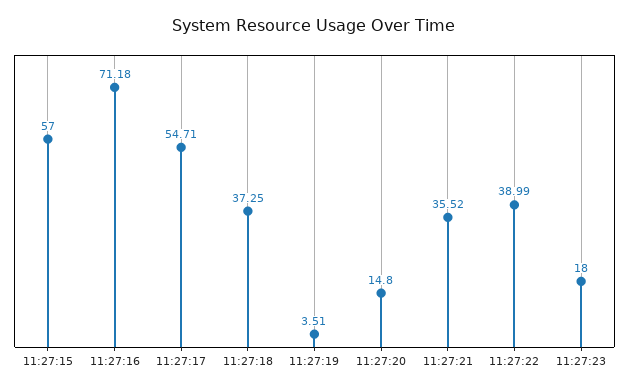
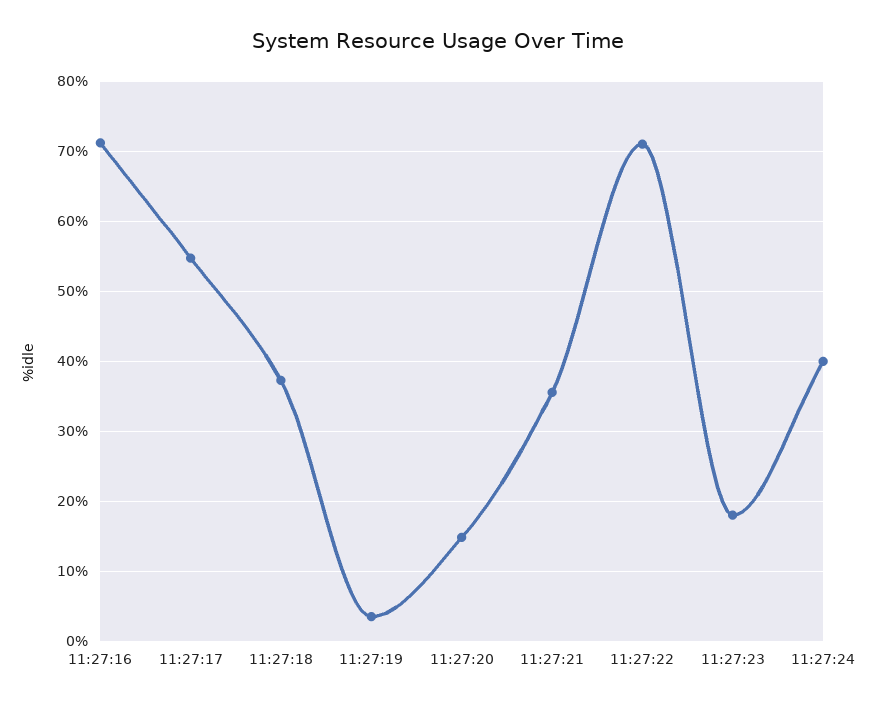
11:27:15: 57 -> none
11:27:22: 38.99 -> 71
11:27:24: none -> 40

